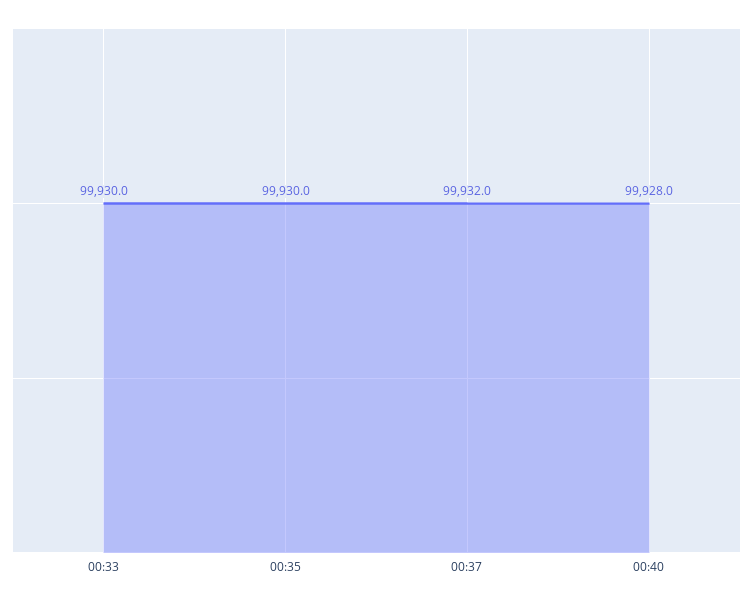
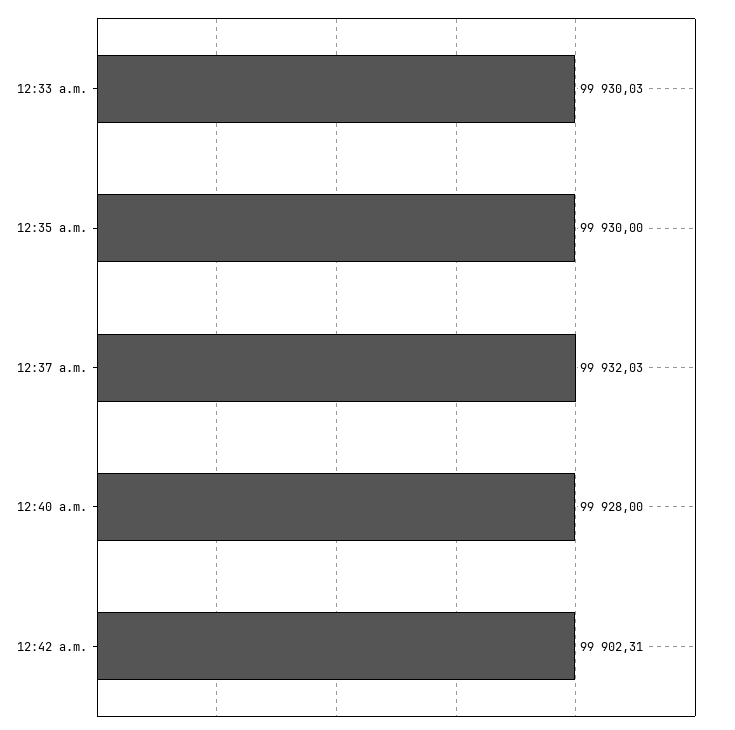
12:42 a.m.: none -> 99902.31

